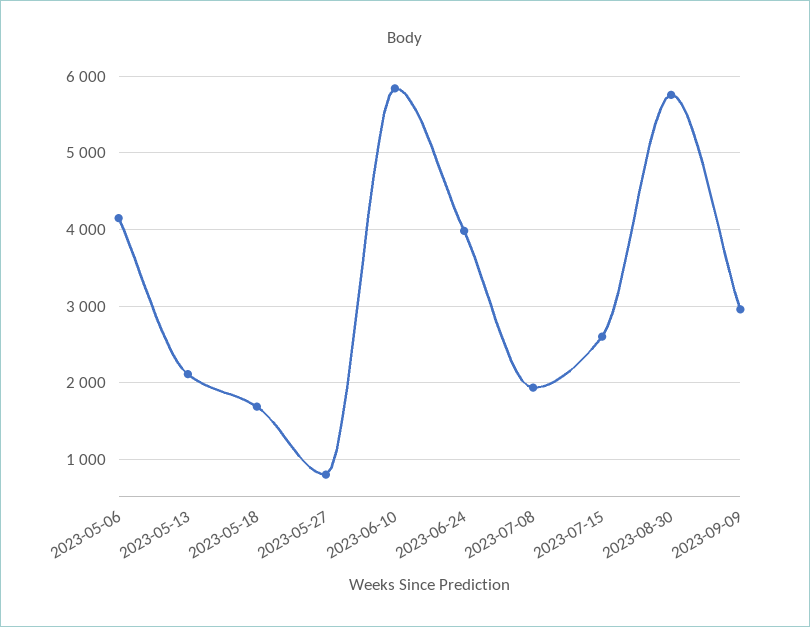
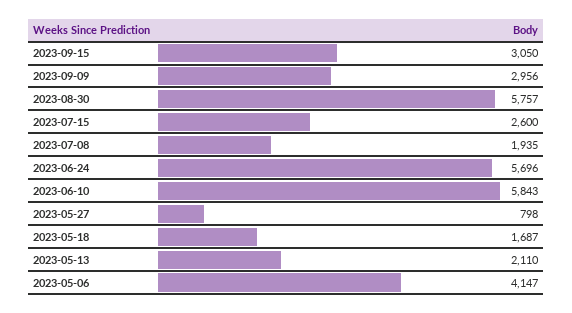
2023-06-24: 4000 -> 5696
2023-09-15: none -> 3050

